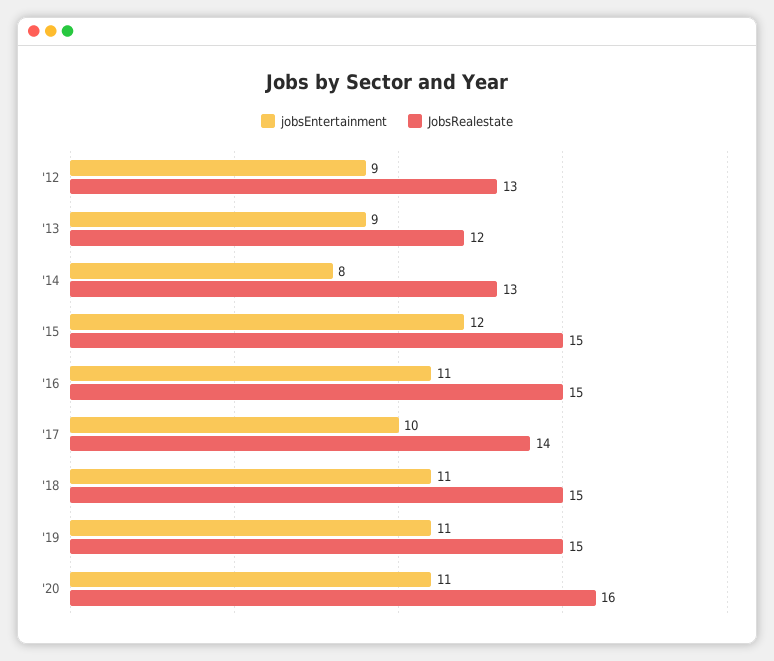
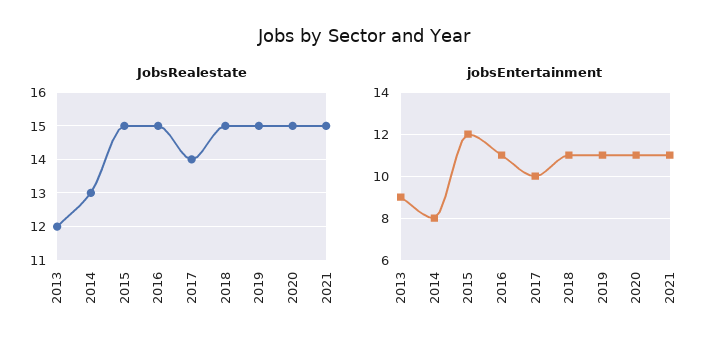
jobsEntertainment, '12: 9 -> none
JobsRealestate, '12: 13 -> none
JobsRealestate, '20: 16 -> 15
JobsRealestate, 2021: none -> 15
jobsEntertainment, 2021: none -> 11

